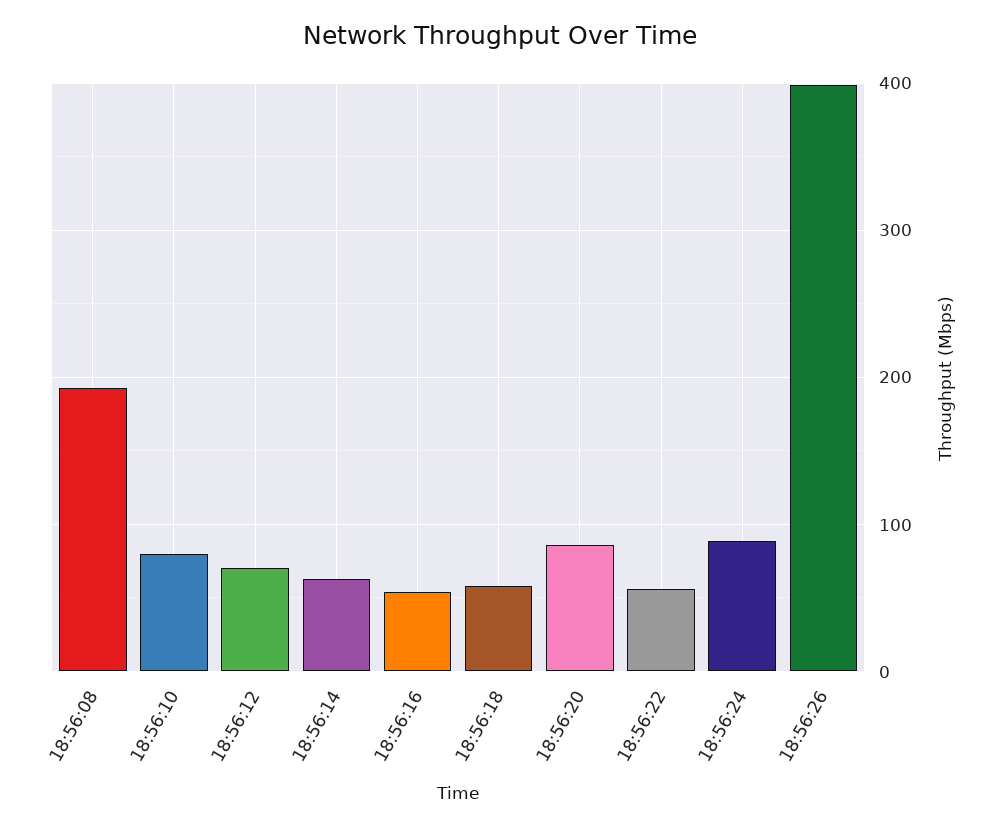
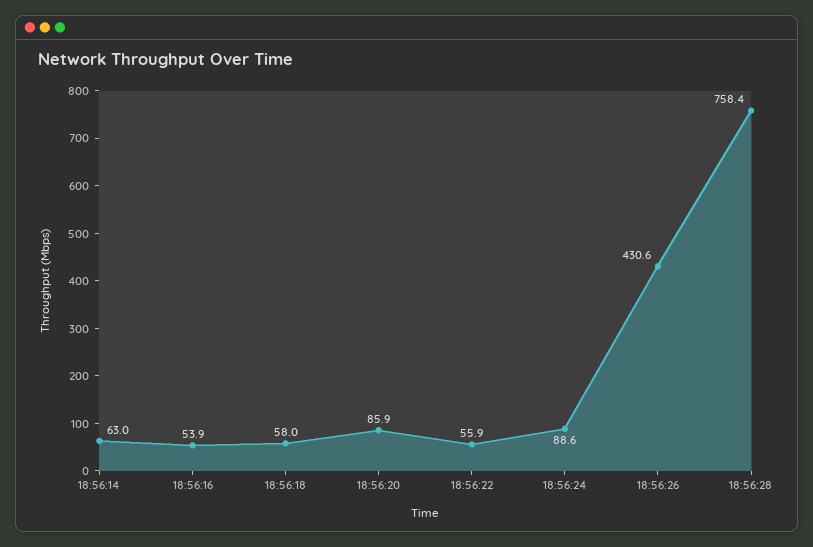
18:56:08: 190 -> none
18:56:10: 80 -> none
18:56:12: 70 -> none
18:56:26: 400 -> 430.6
18:56:28: none -> 758.4

